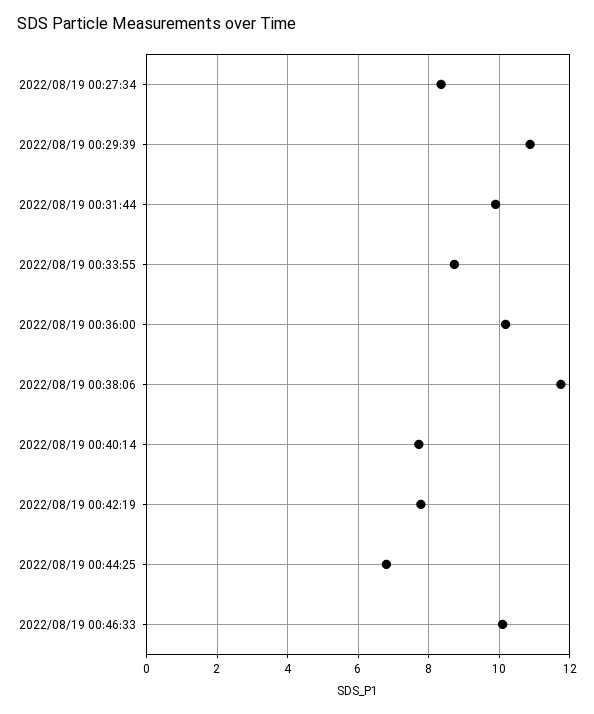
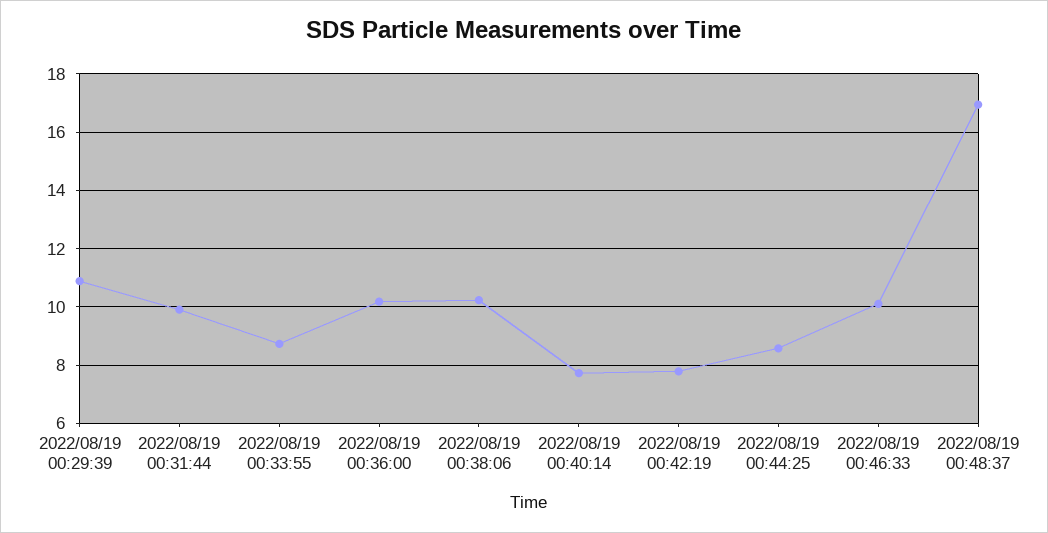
2022/08/19 00:27:34: 8.4 -> none
2022/08/19 00:38:06: 11.8 -> 10.25
2022/08/19 00:44:25: 6.8 -> 8.5
2022/08/19 00:48:37: none -> 17

